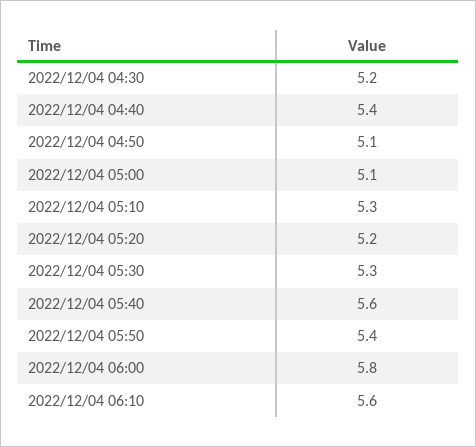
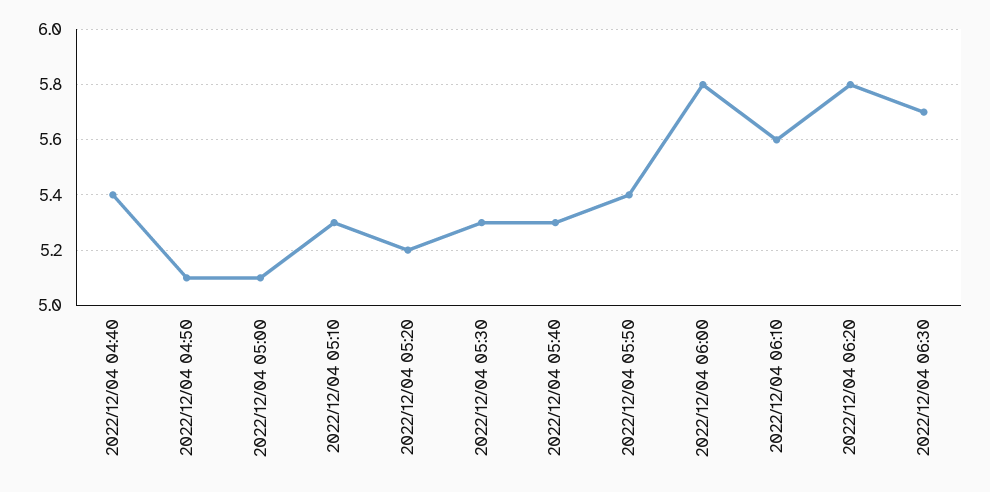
2022/12/04 04:30: 5.2 -> none
2022/12/04 05:40: 5.6 -> 5.3
2022/12/04 06:20: none -> 5.8
2022/12/04 06:30: none -> 5.7

